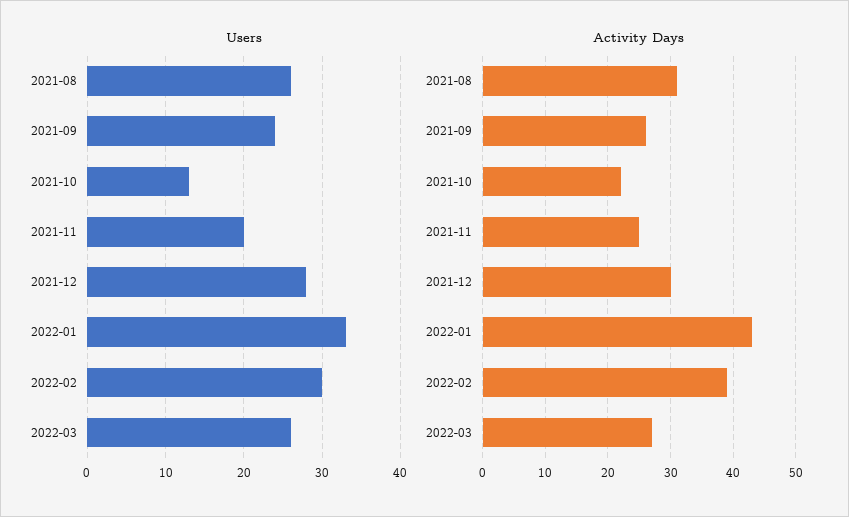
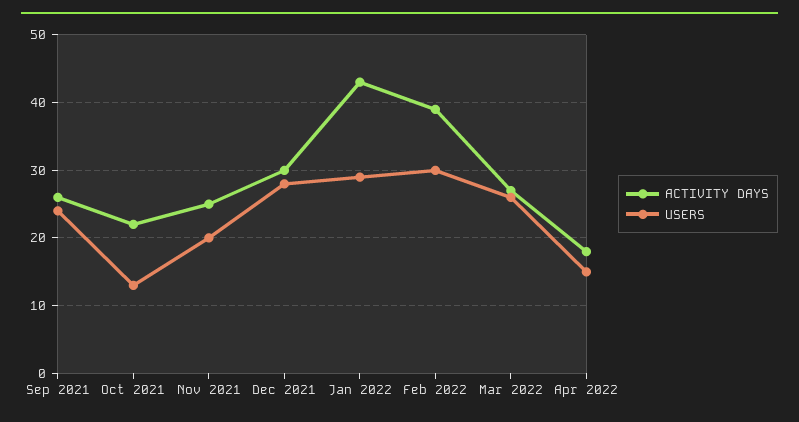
Users, 2021-08: 26 -> none
Users, 2022-01: 33 -> 29
Activity Days, 2021-08: 31 -> none
Activity Days, Apr 2022: none -> 18
Users, Apr 2022: none -> 15

